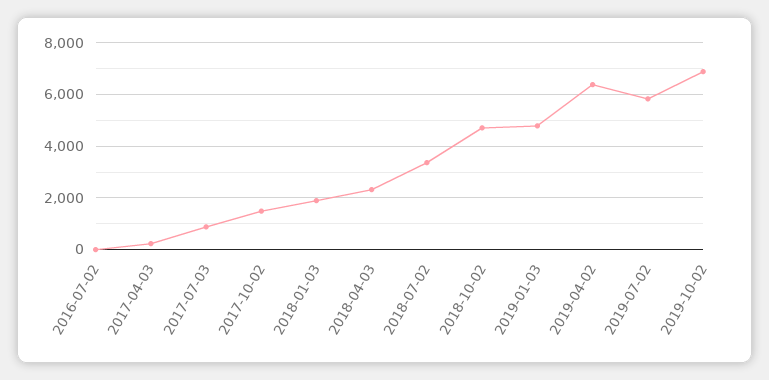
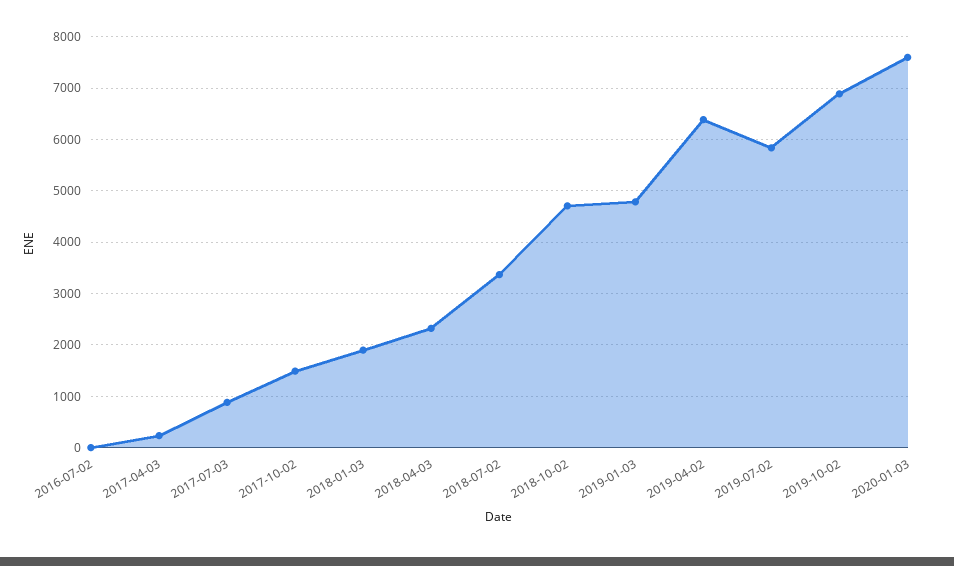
2020-01-03: none -> 7600

